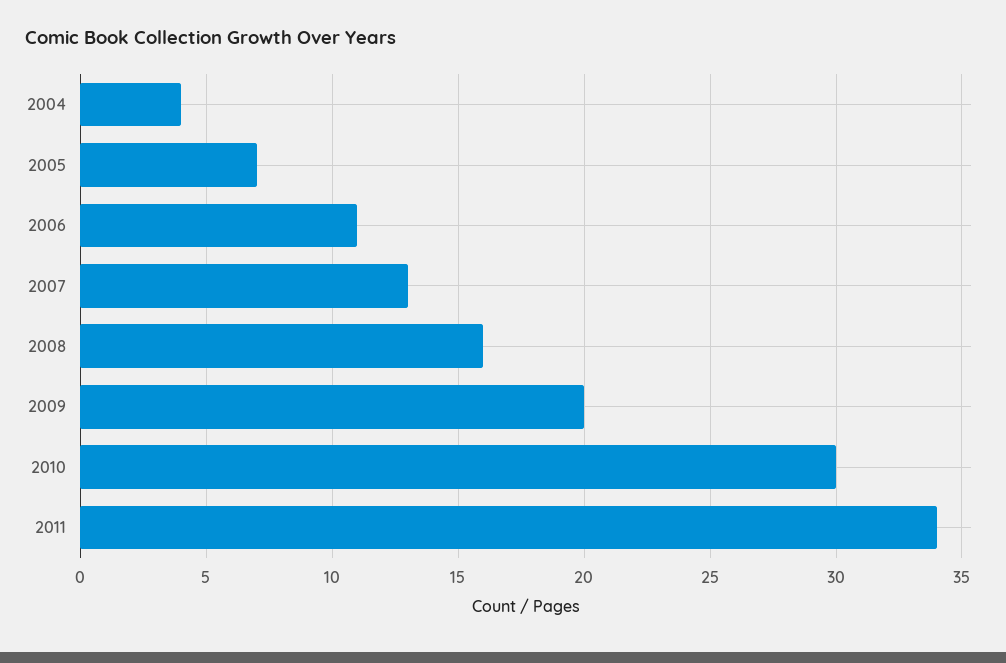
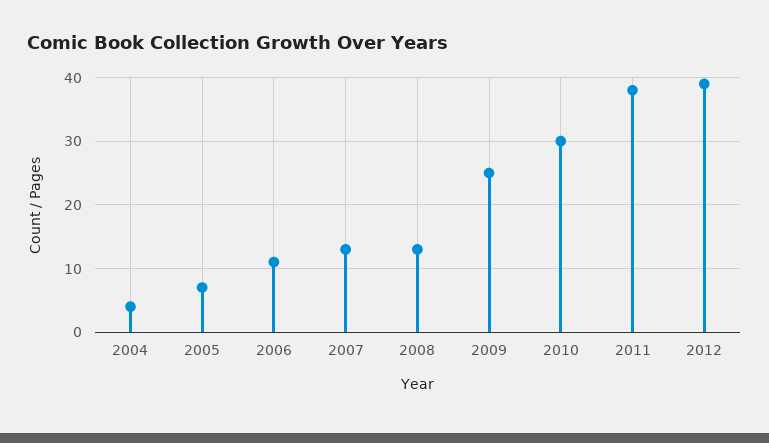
2008: 16 -> 13
2009: 20 -> 25
2011: 34 -> 38
2012: none -> 39

